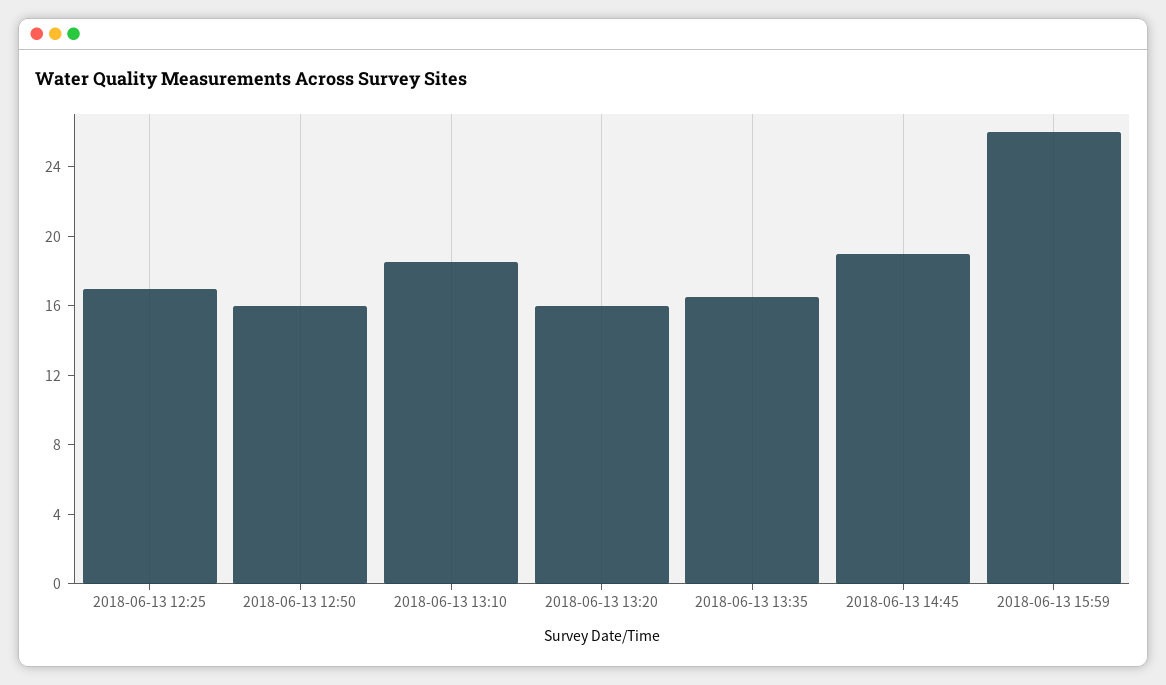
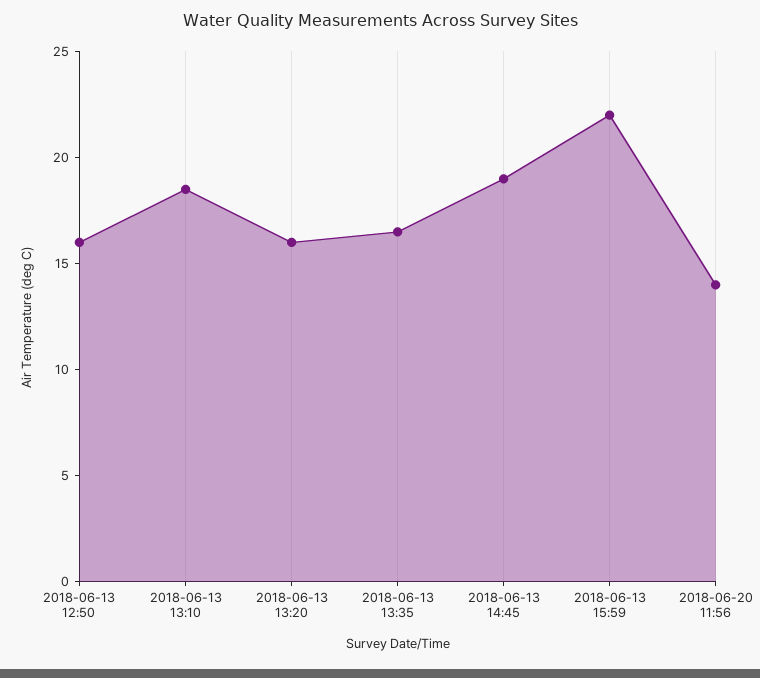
2018-06-13 12:25: 17 -> none
2018-06-13 15:59: 26 -> 22
2018-06-20 11:56: none -> 14

